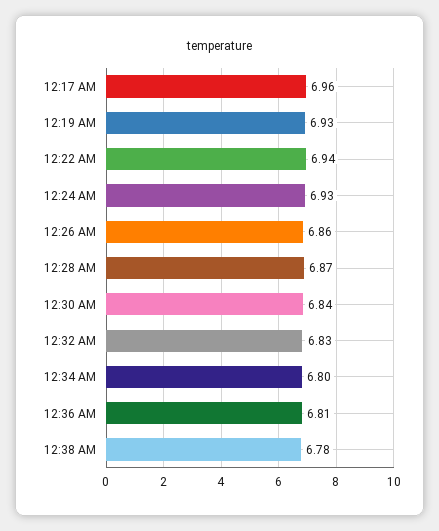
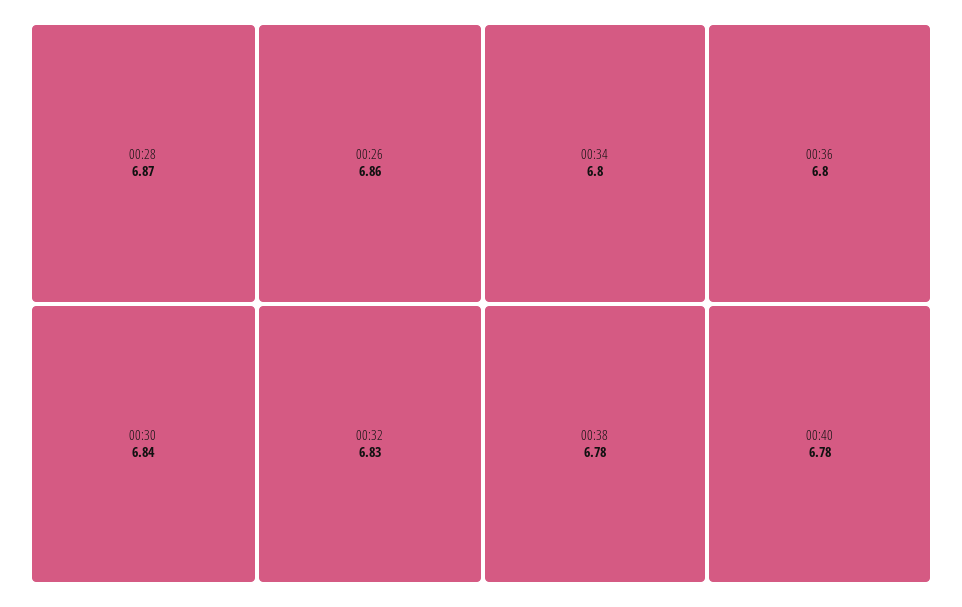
12:17 AM: 6.96 -> none
12:19 AM: 6.93 -> none
12:22 AM: 6.94 -> none
12:24 AM: 6.93 -> none
12:36 AM: 6.81 -> 6.8
00:40: none -> 6.78

